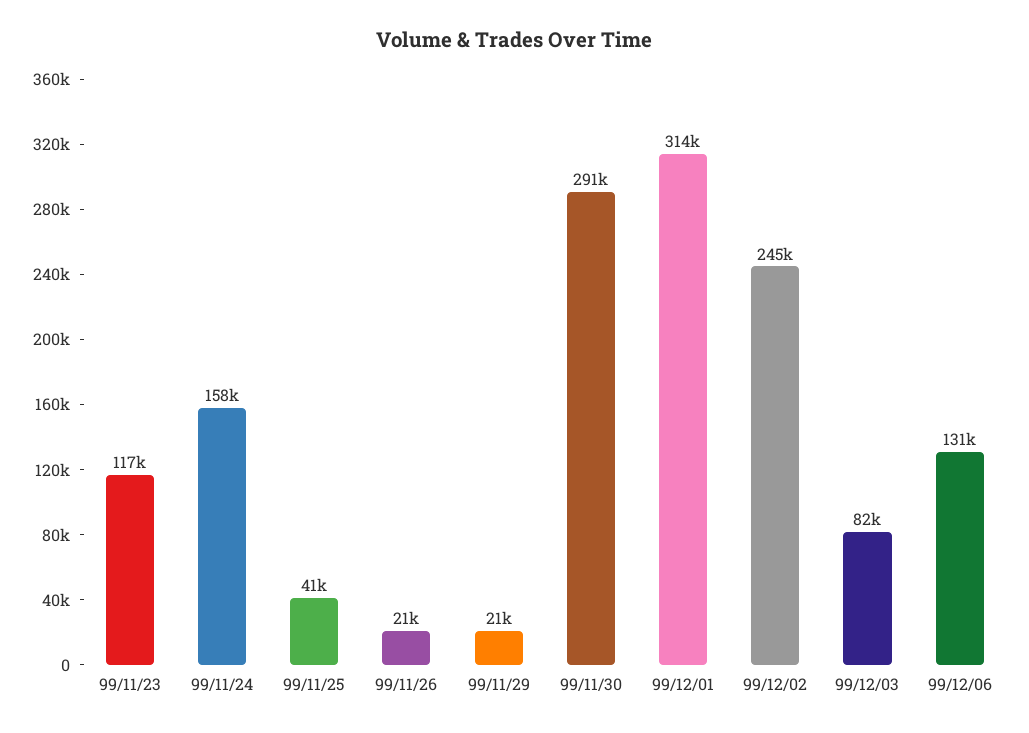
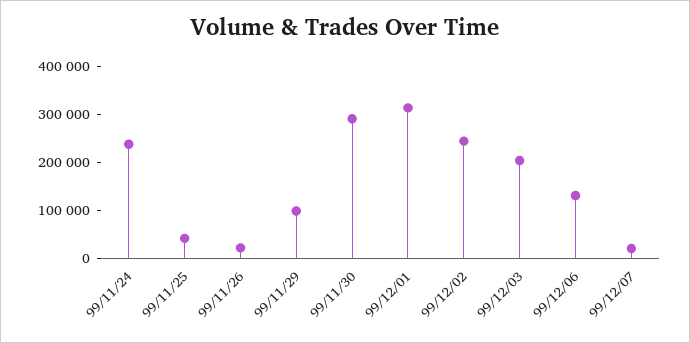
99/11/23: 117000 -> none
99/11/24: 158000 -> 240000
99/11/29: 21000 -> 100000
99/12/03: 82000 -> 200000
99/12/07: none -> 20000

